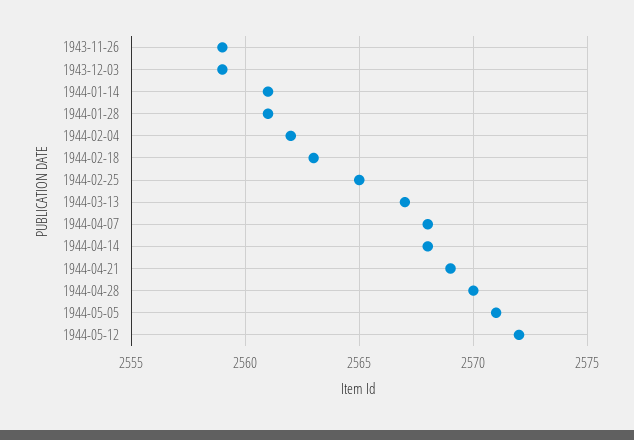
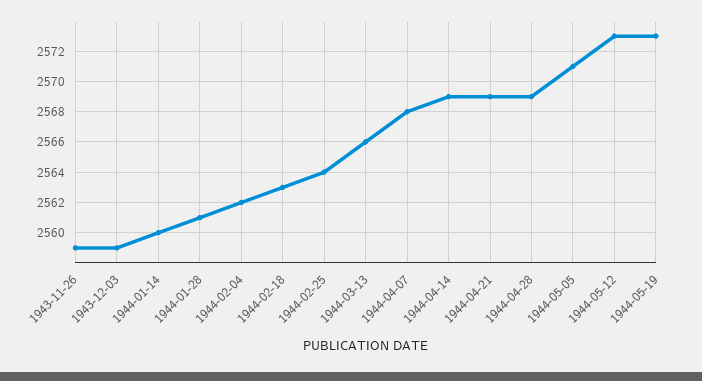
1944-01-14: 2561 -> 2560
1944-02-25: 2565 -> 2564
1944-03-13: 2567 -> 2566
1944-04-14: 2568 -> 2569
1944-04-28: 2570 -> 2569
1944-05-12: 2572 -> 2573
1944-05-19: none -> 2573

